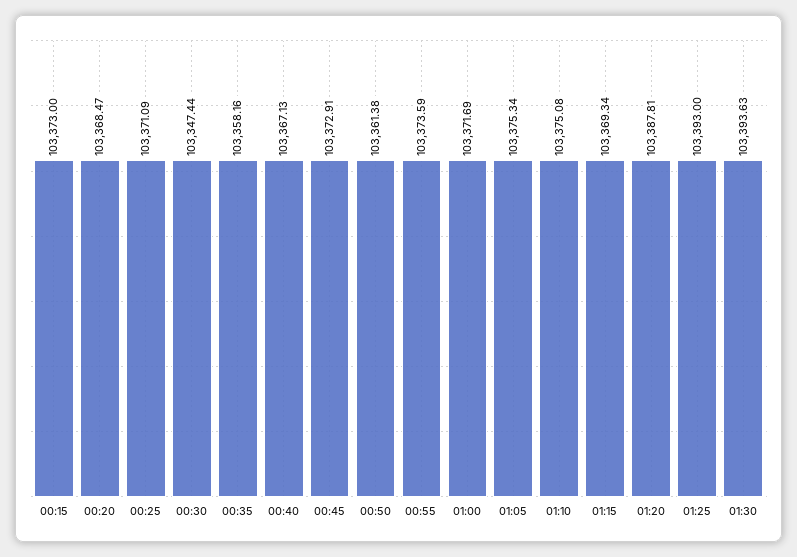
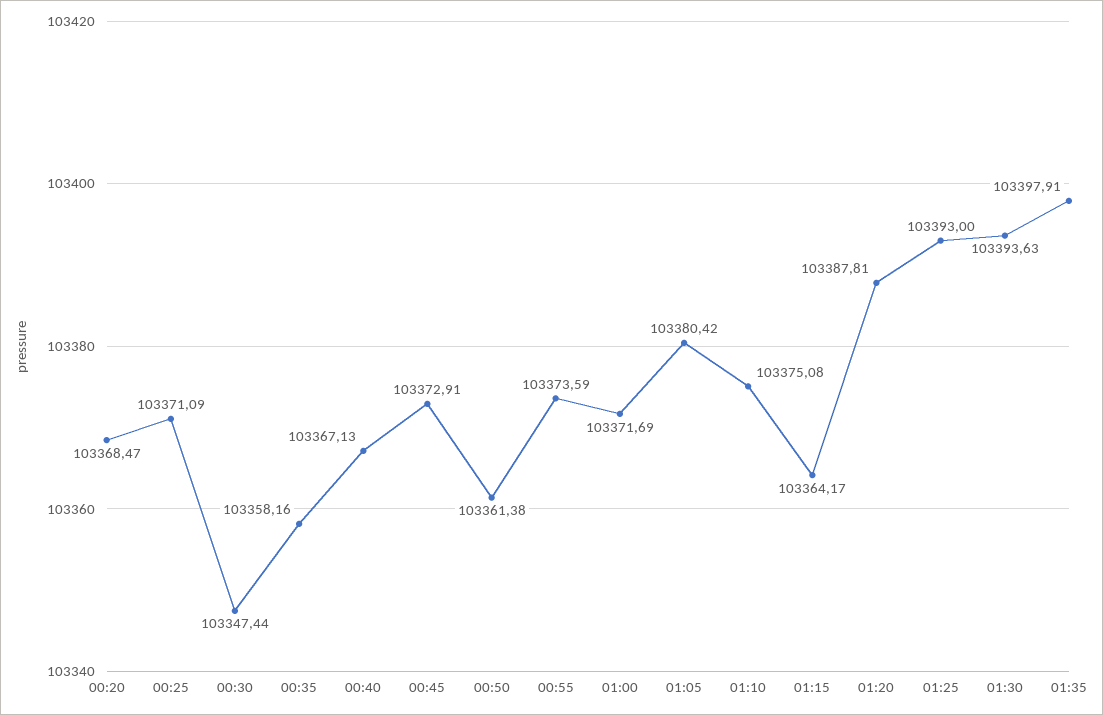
00:15: 103373 -> none
01:05: 103375.34 -> 103380.42
01:15: 103369.34 -> 103364.17
01:35: none -> 103397.91

